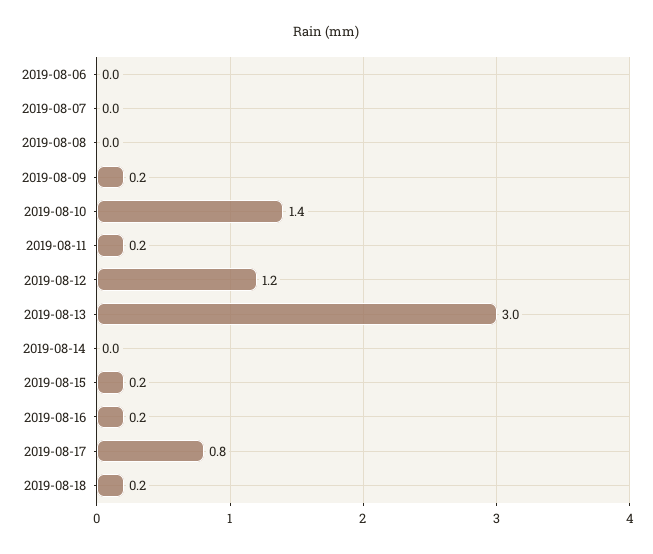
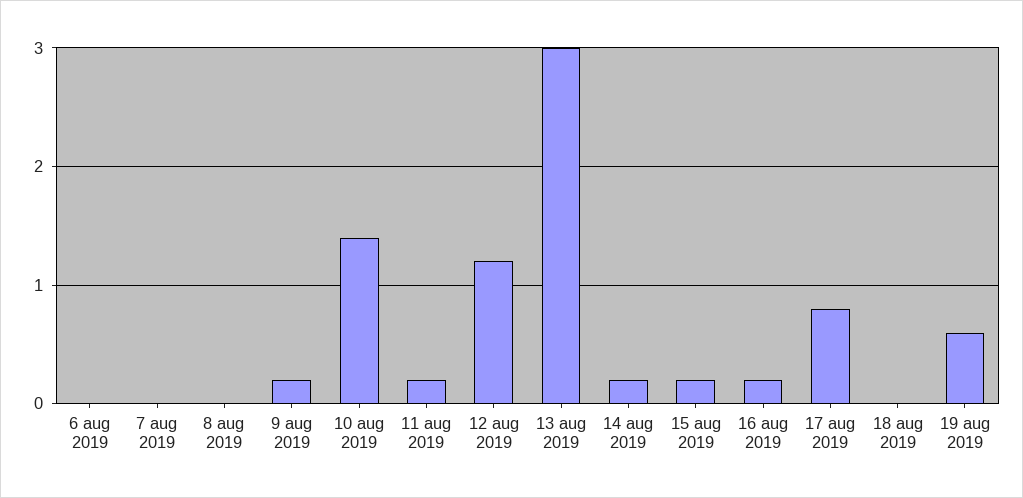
2019-08-14: 0 -> 0.2
2019-08-18: 0.2 -> 0
19 aug 2019: none -> 0.6

